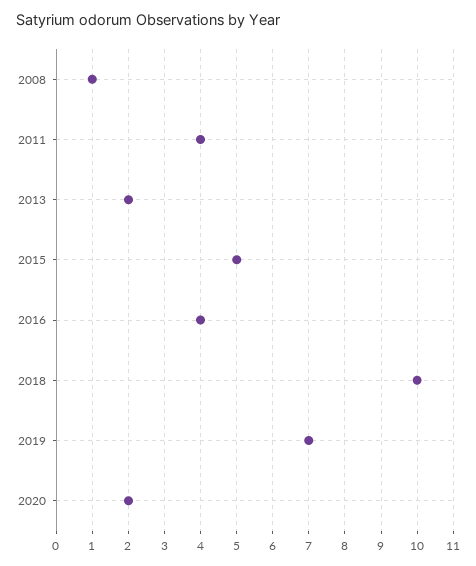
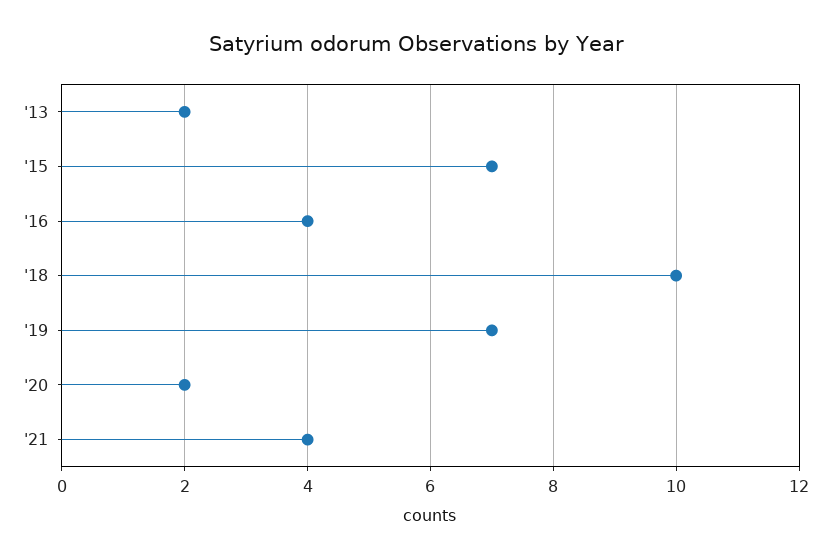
2008: 1 -> none
2011: 4 -> none
2015: 5 -> 7
'21: none -> 4

